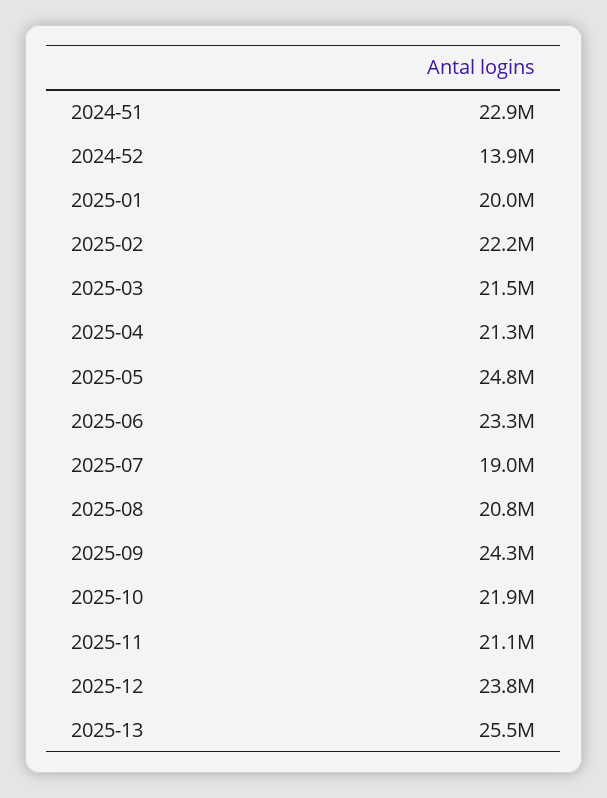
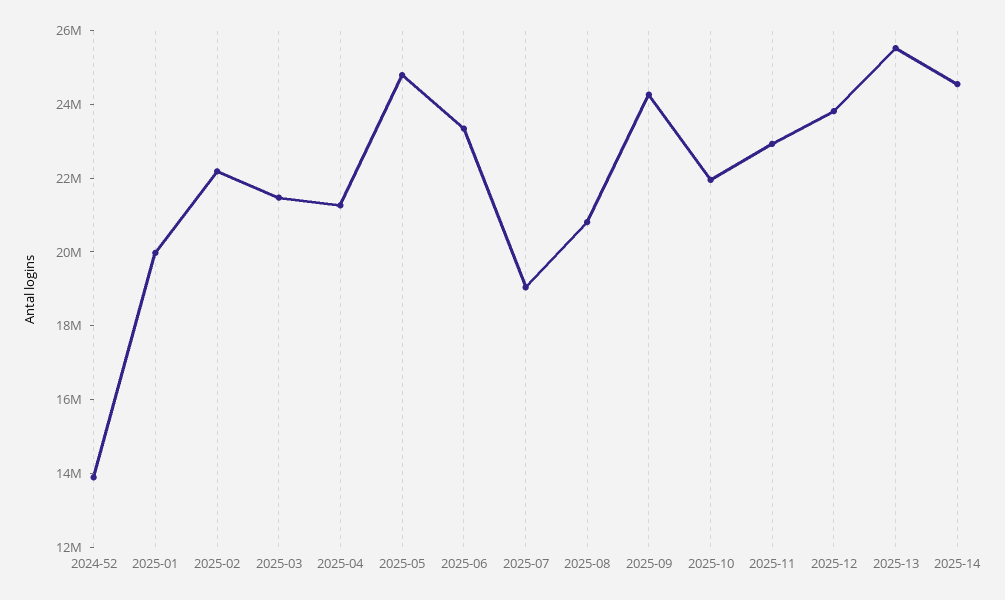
2024-51: 22900000 -> none
2025-11: 21100000 -> 23000000
2025-14: none -> 24500000

